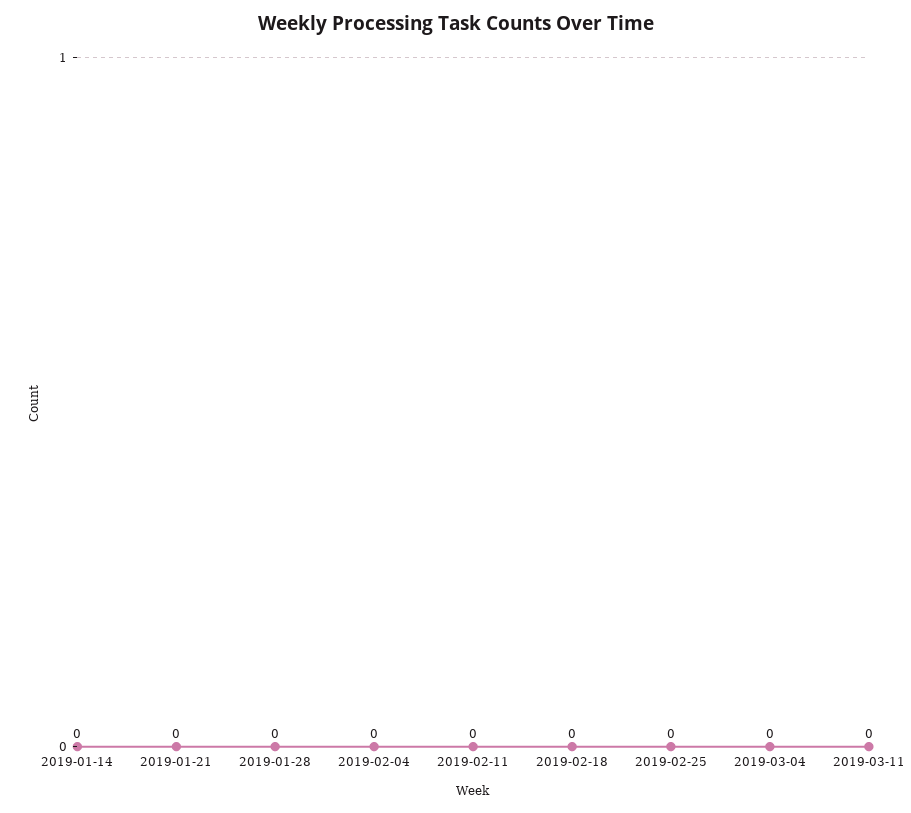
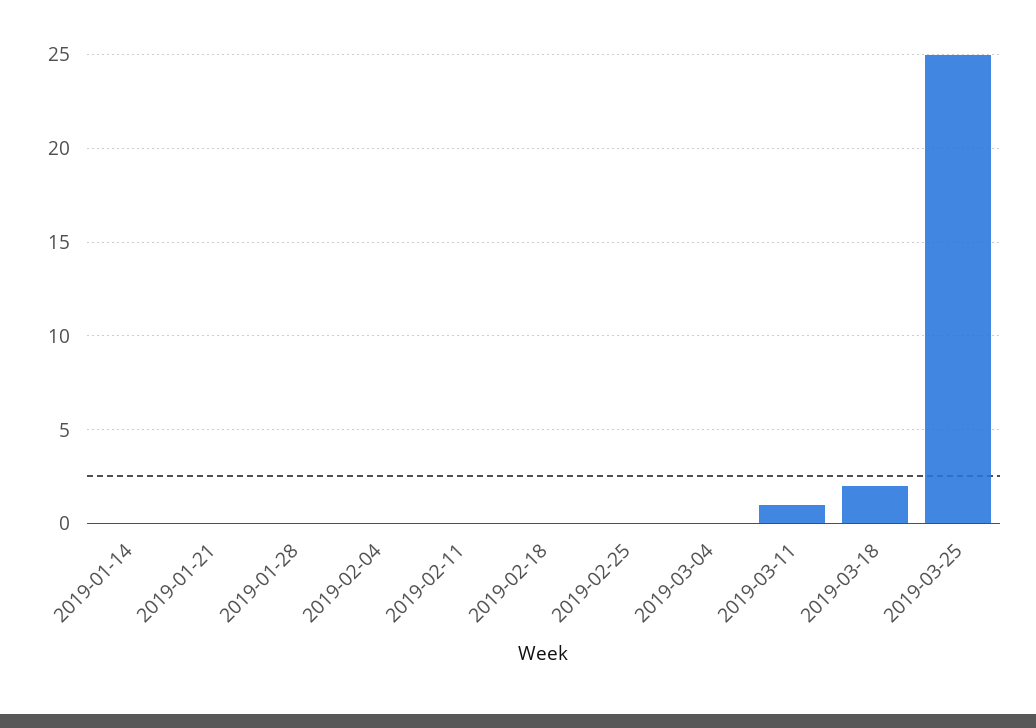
2019-03-11: 0 -> 1
2019-03-18: none -> 2
2019-03-25: none -> 25

